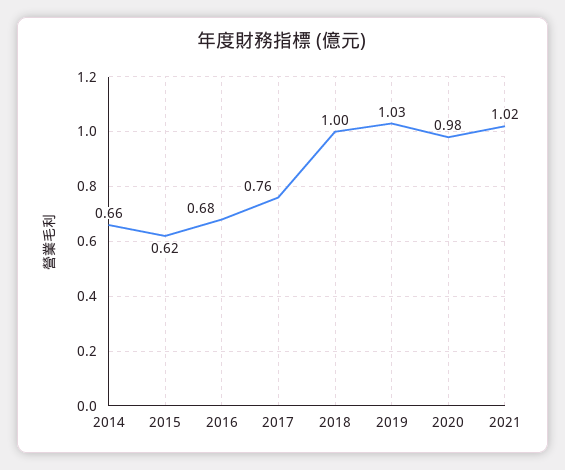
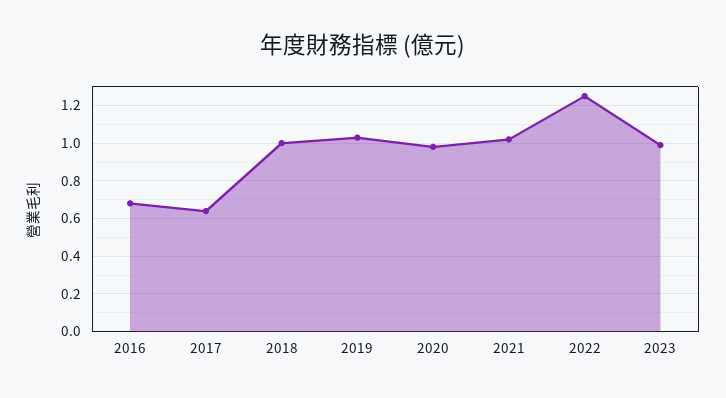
2014: 0.66 -> none
2015: 0.62 -> none
2017: 0.76 -> 0.65
2022: none -> 1.25
2023: none -> 1

